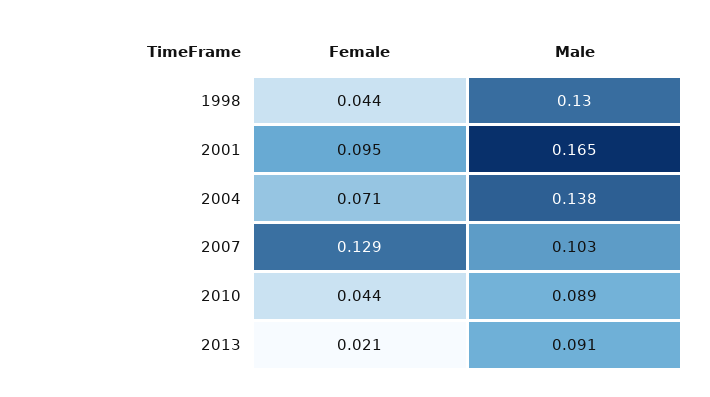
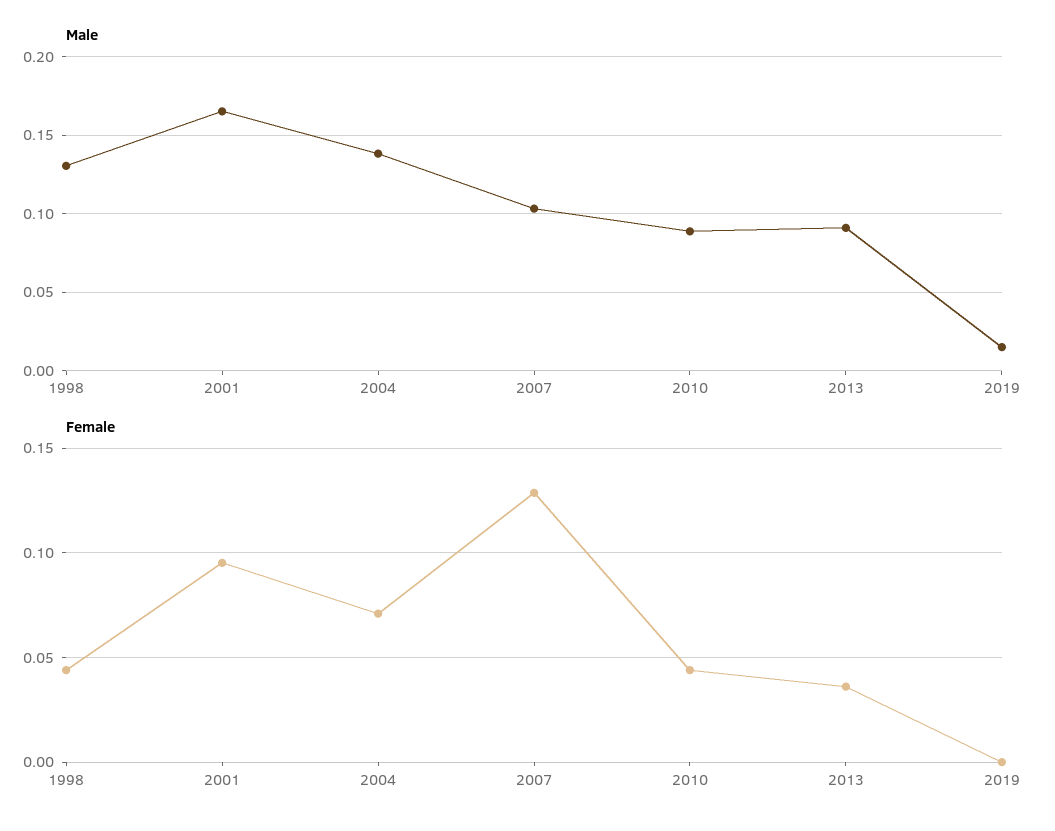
Female, 2013: 0.021 -> 0.035
Male, 2019: none -> 0.015
Female, 2019: none -> 0

